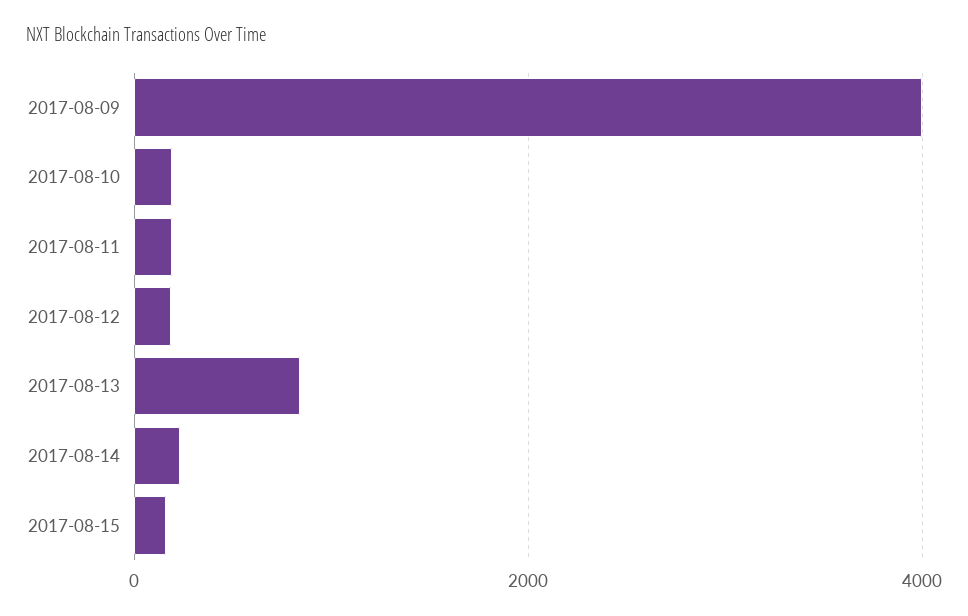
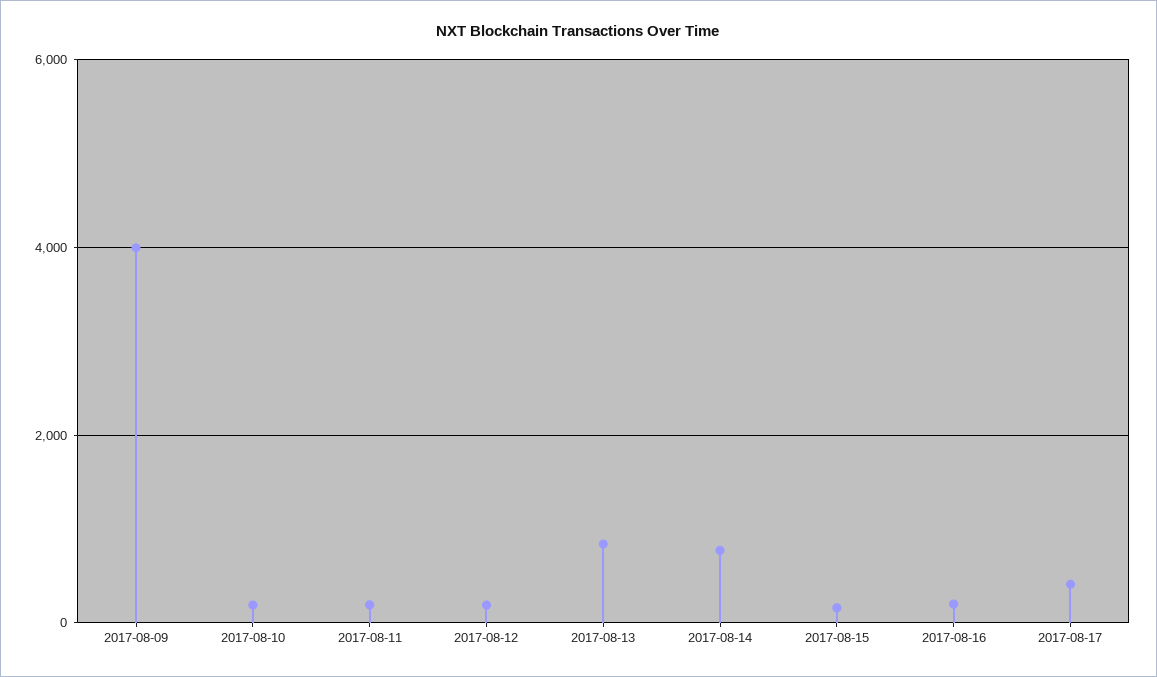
2017-08-14: 200 -> 800
2017-08-16: none -> 200
2017-08-17: none -> 400

